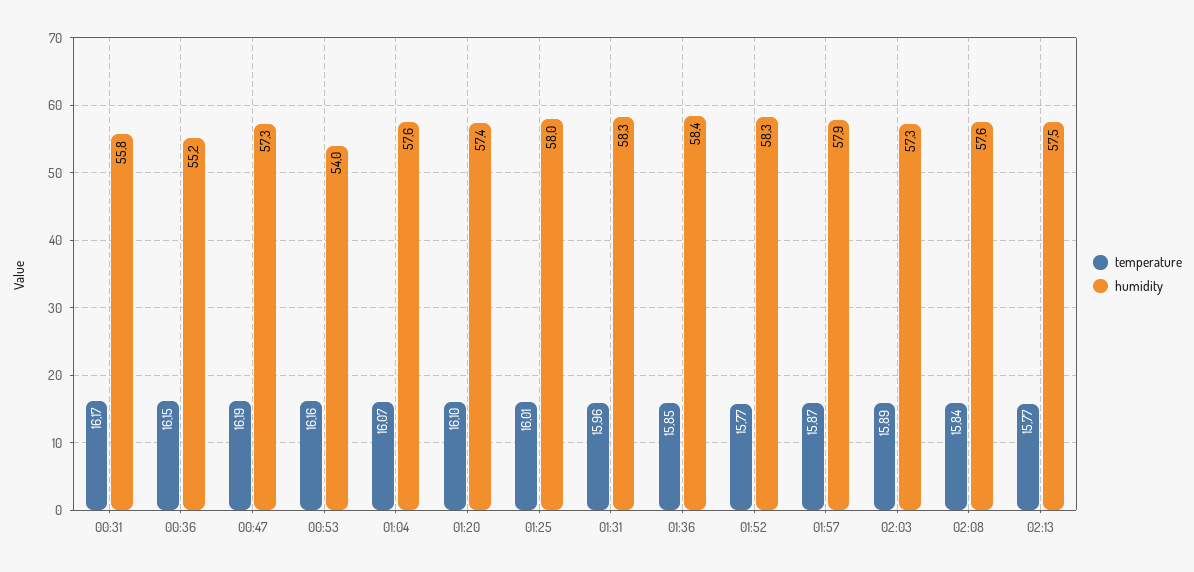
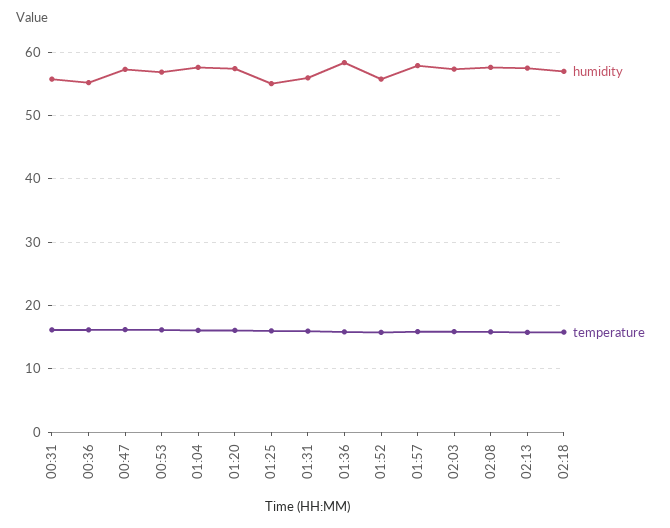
humidity, 00:53: 54 -> 57
humidity, 01:25: 58 -> 55
humidity, 01:31: 58.3 -> 56
humidity, 01:52: 58.3 -> 56
humidity, 02:18: none -> 57
temperature, 02:18: none -> 16

